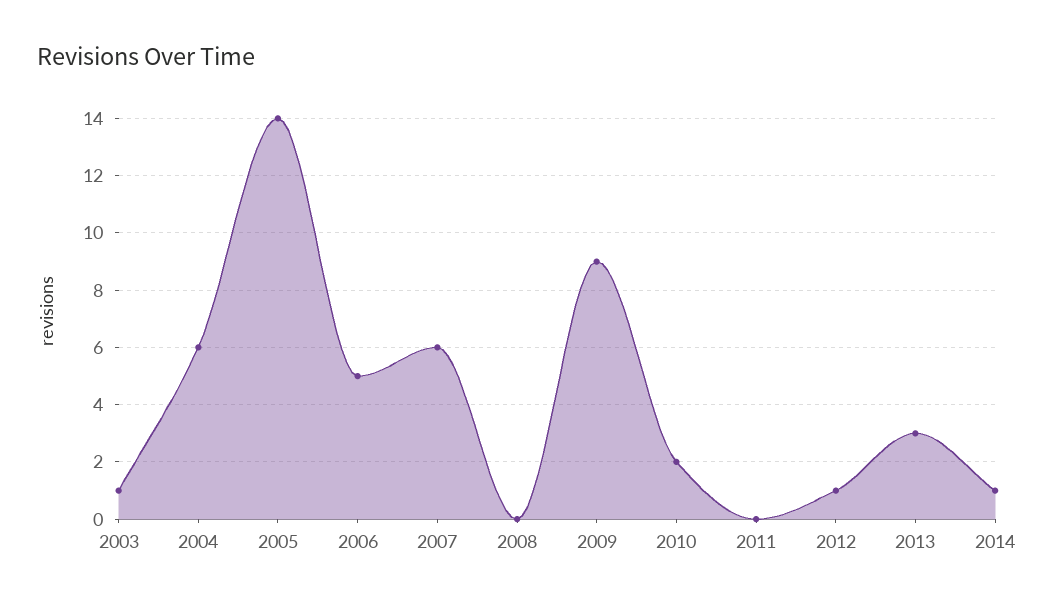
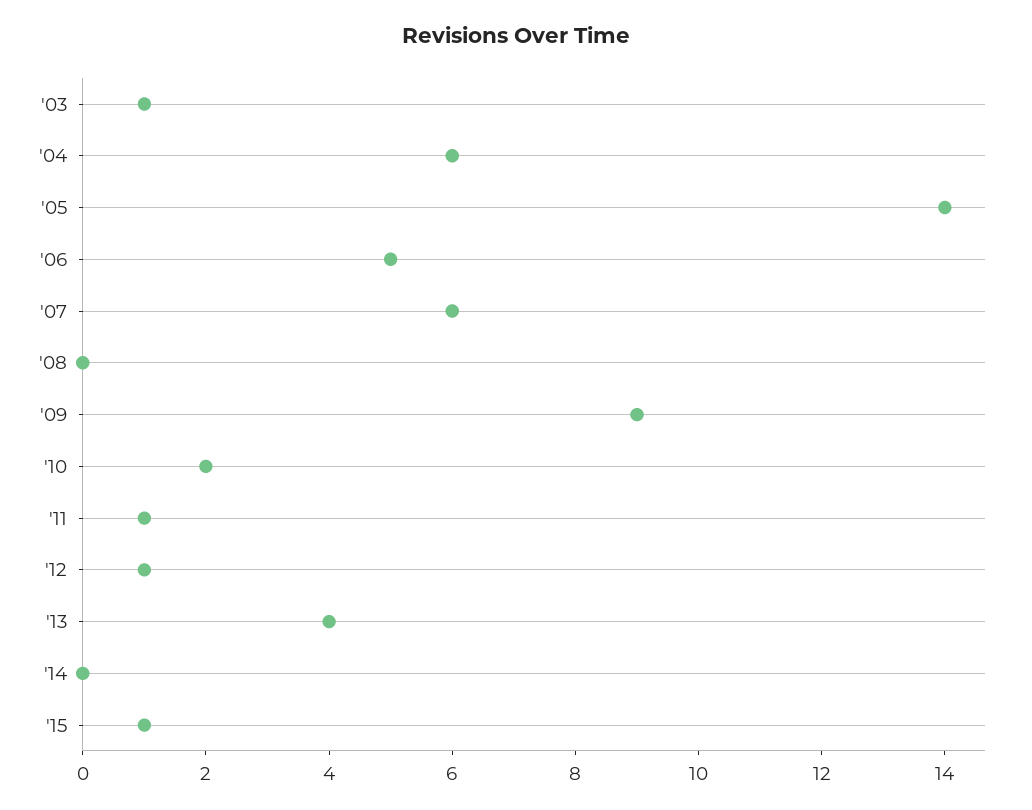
2011: 0 -> 1
2013: 3 -> 4
2014: 1 -> 0
'15: none -> 1

